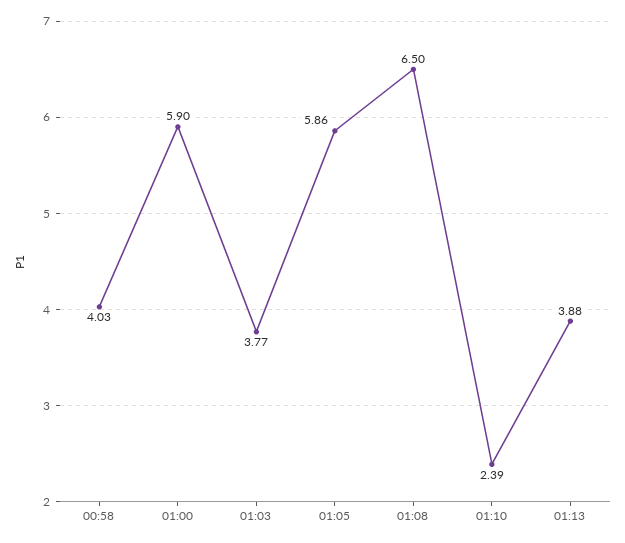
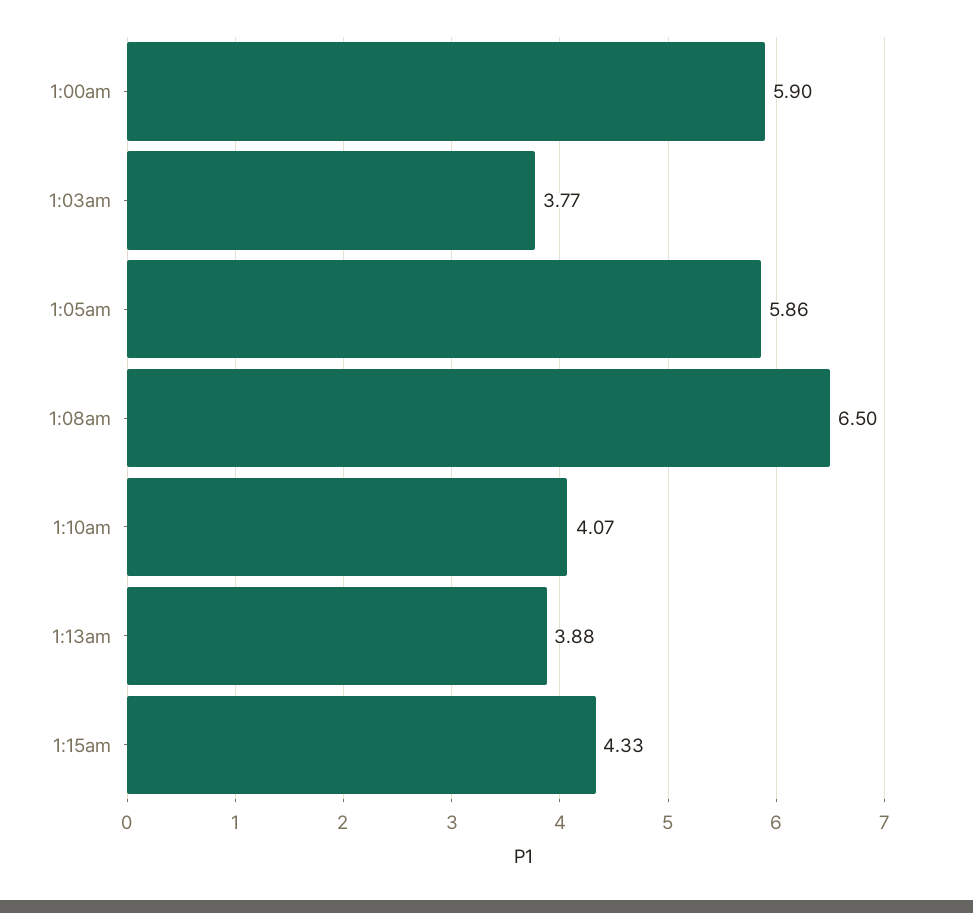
00:58: 4.03 -> none
01:10: 2.39 -> 4.07
1:15am: none -> 4.33

